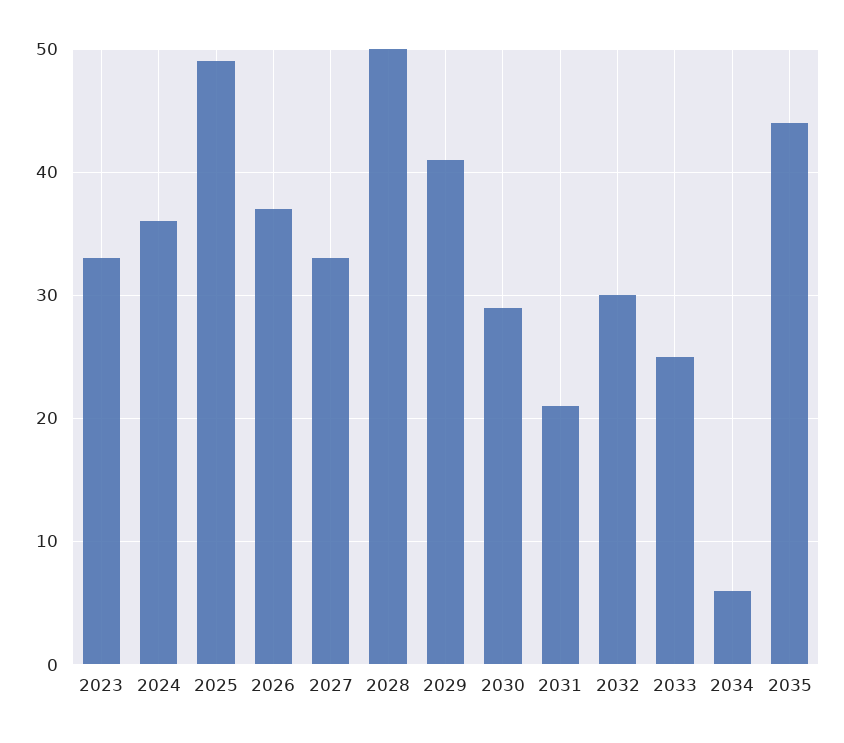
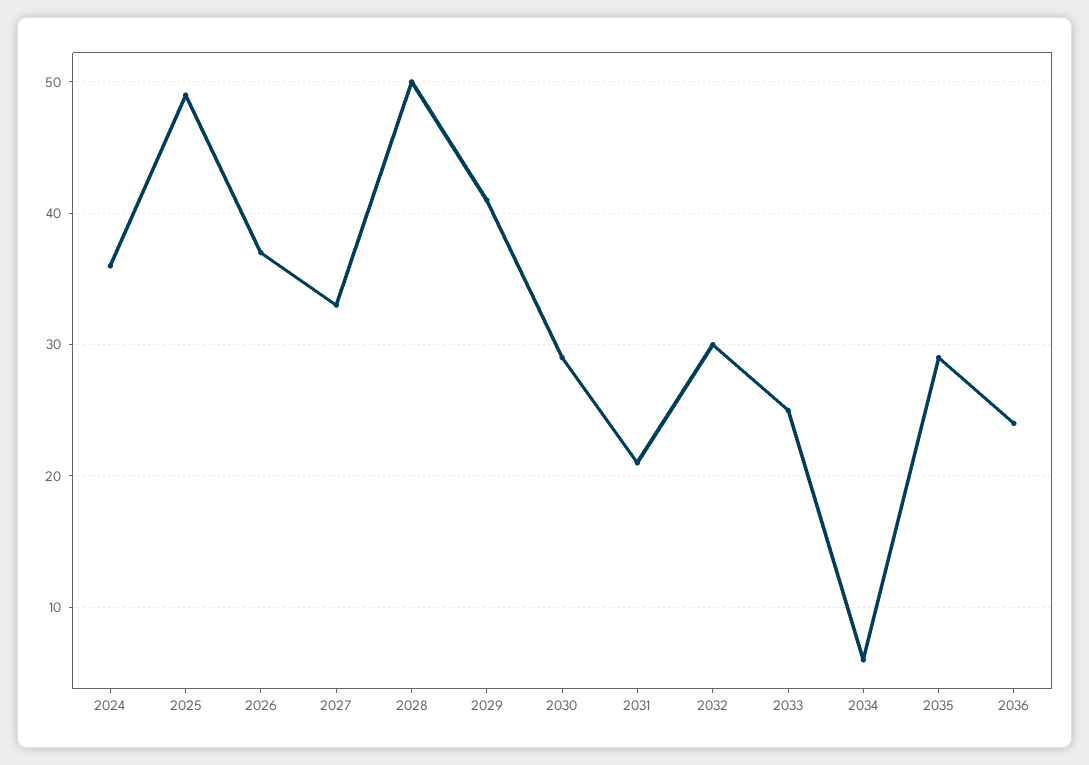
2023: 33 -> none
2035: 44 -> 29
2036: none -> 24

